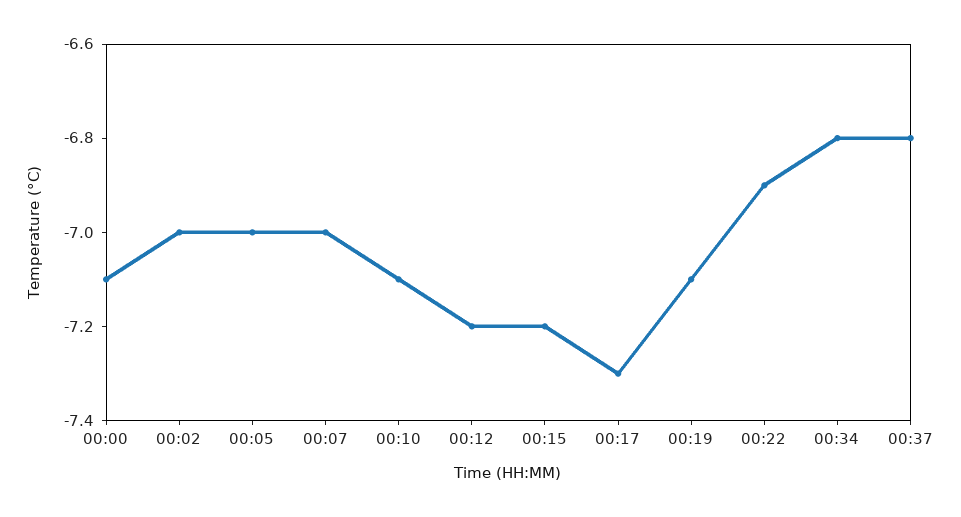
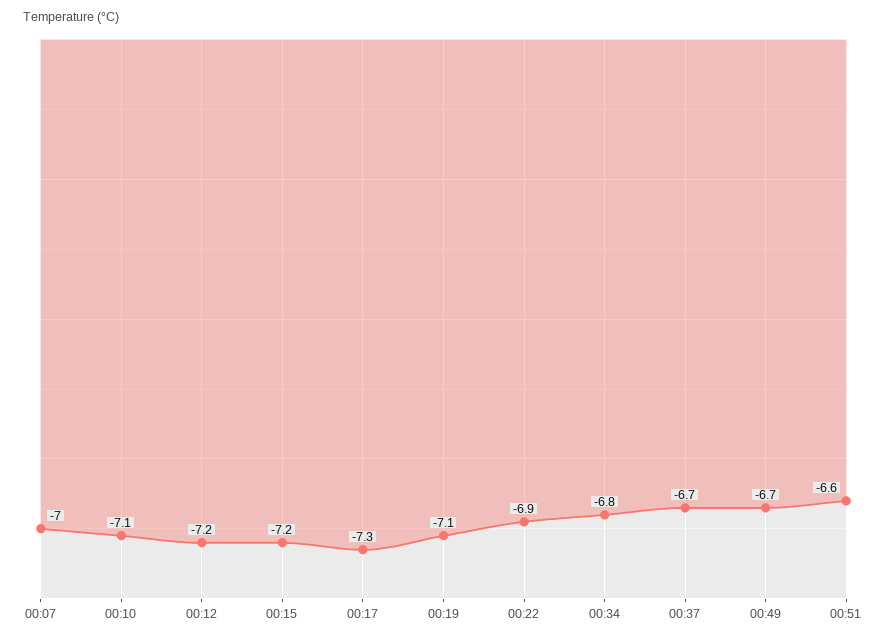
00:00: -7.1 -> none
00:02: -7 -> none
00:05: -7 -> none
00:37: -6.8 -> -6.7
00:49: none -> -6.7
00:51: none -> -6.6

